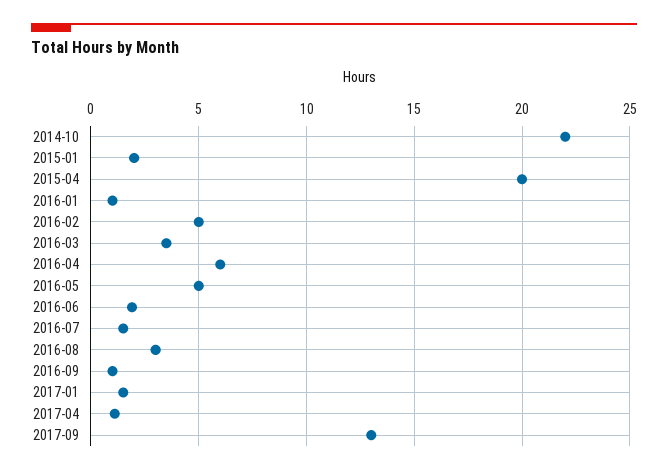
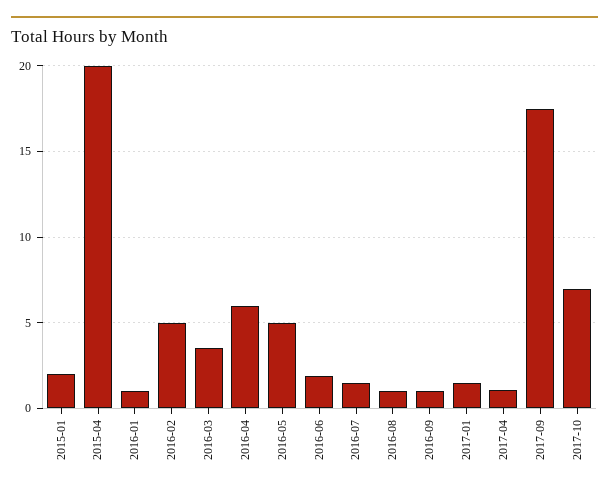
2014-10: 22 -> none
2016-08: 3 -> 1
2017-09: 13 -> 17.5
2017-10: none -> 7

